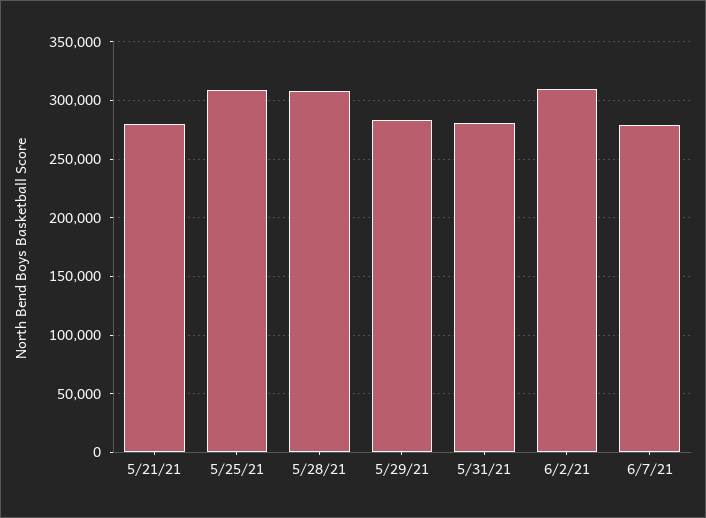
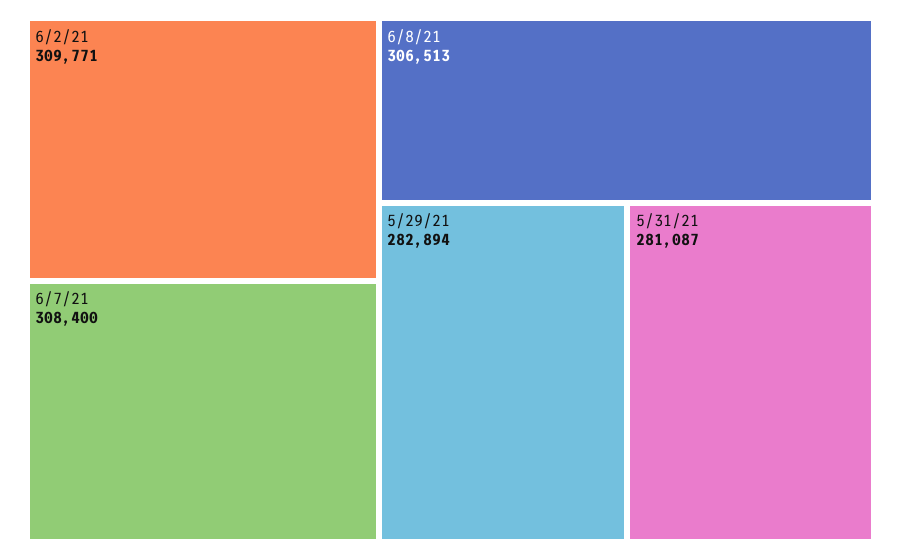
5/21/21: 280000 -> none
5/25/21: 310000 -> none
5/28/21: 310000 -> none
6/7/21: 280000 -> 308400
6/8/21: none -> 306513

